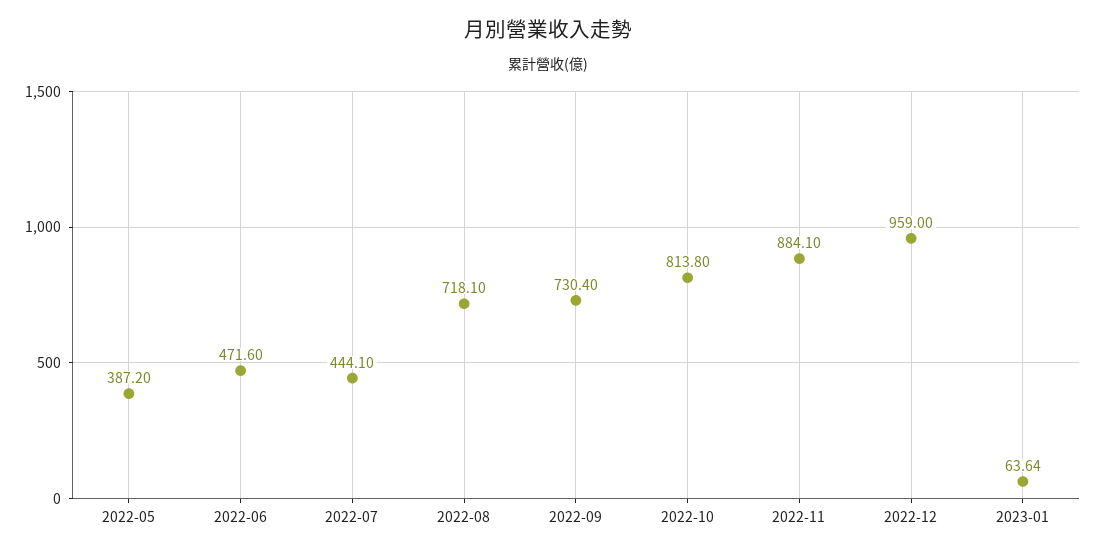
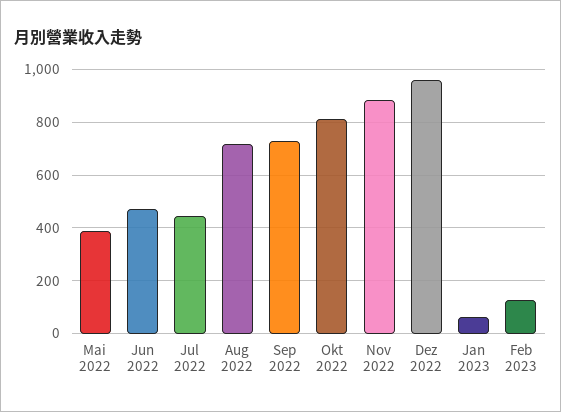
Feb 2023: none -> 125

